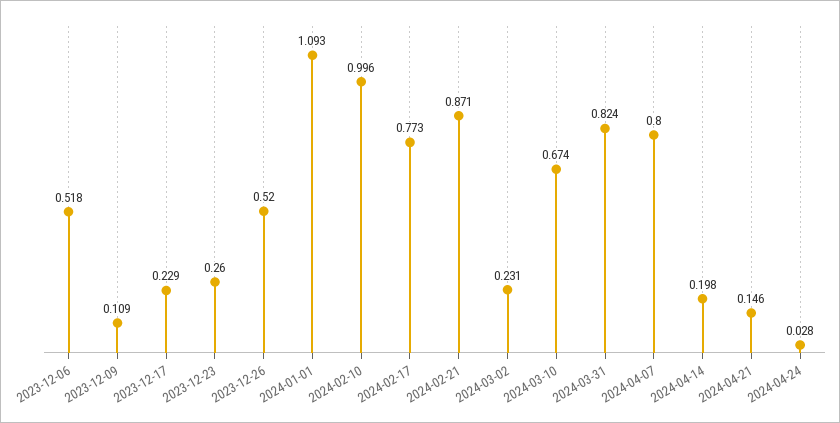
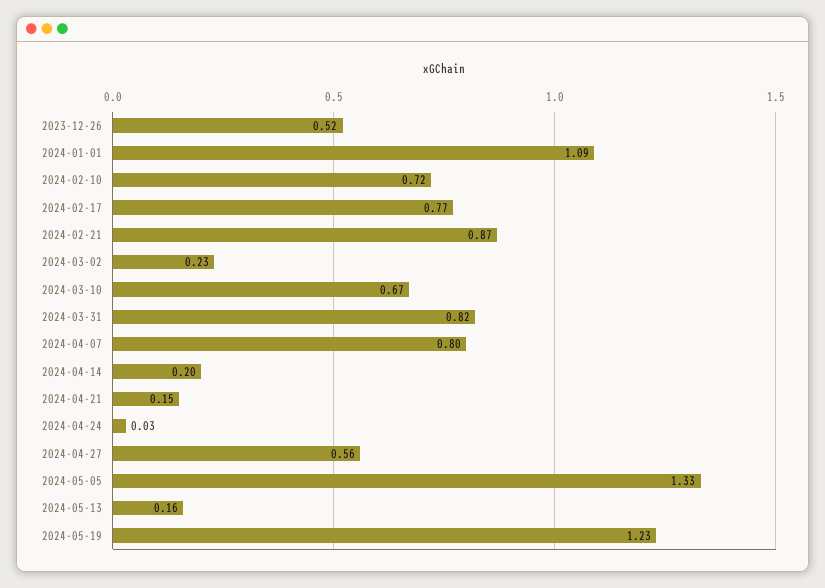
2023-12-06: 0.518 -> none
2023-12-09: 0.109 -> none
2023-12-17: 0.229 -> none
2023-12-23: 0.26 -> none
2024-02-10: 0.996 -> 0.72
2024-04-27: none -> 0.56
2024-05-05: none -> 1.33
2024-05-13: none -> 0.16
2024-05-19: none -> 1.23

